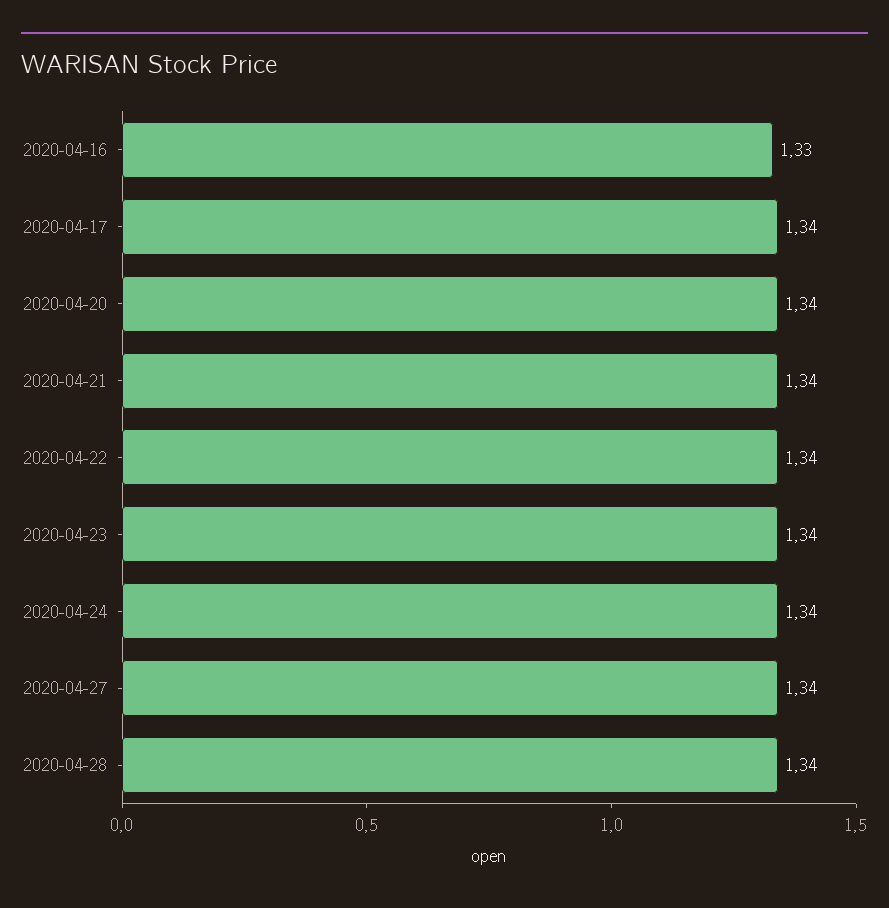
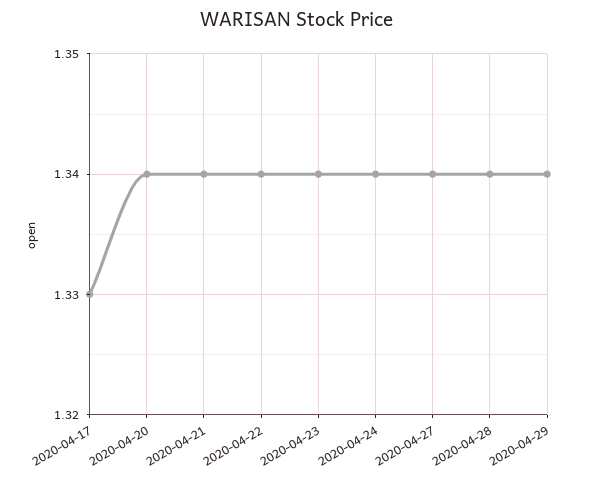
2020-04-16: 1.33 -> none
2020-04-17: 1.34 -> 1.33
2020-04-29: none -> 1.34

